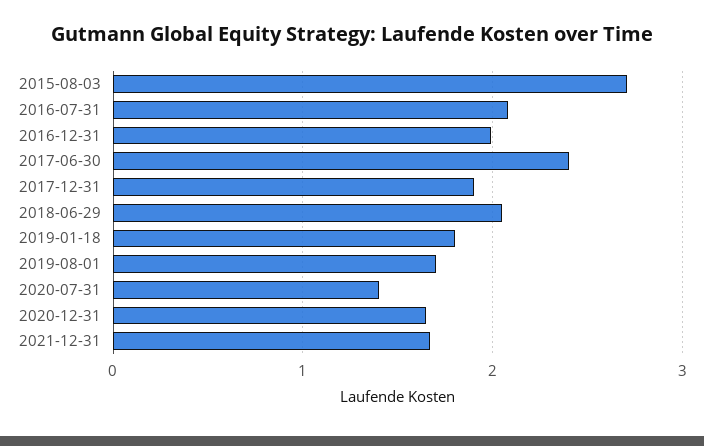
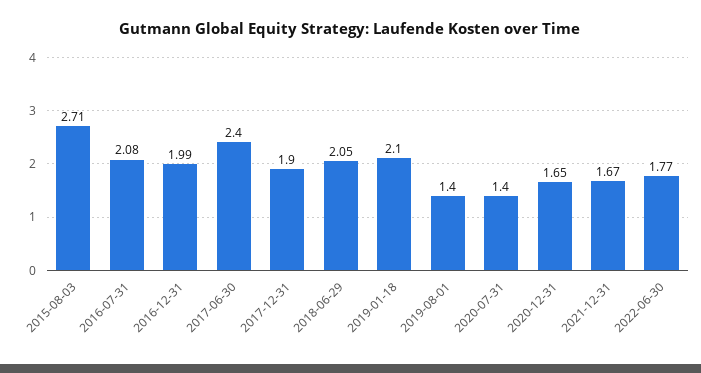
2019-01-18: 1.8 -> 2.1
2019-08-01: 1.7 -> 1.4
2022-06-30: none -> 1.77

